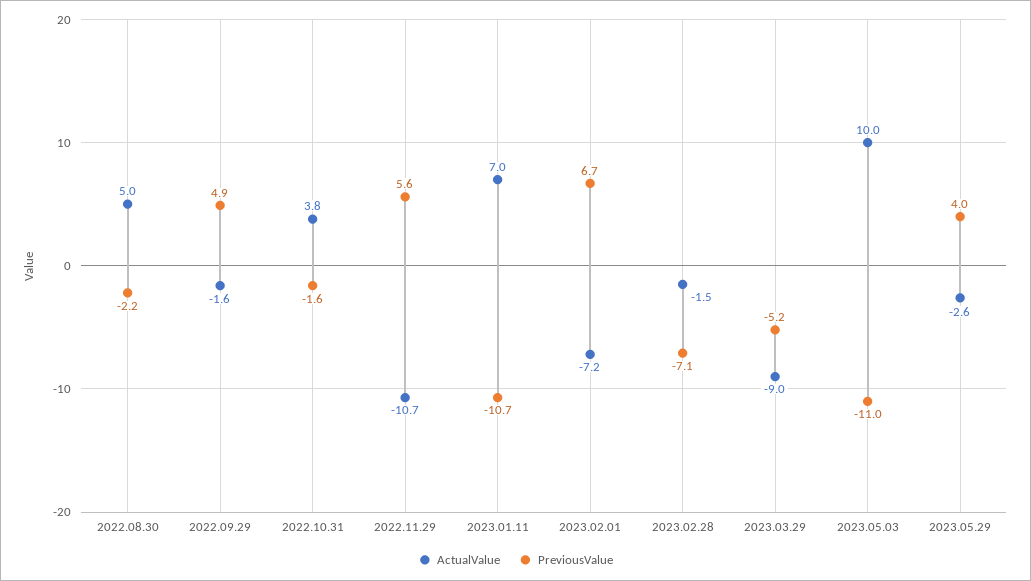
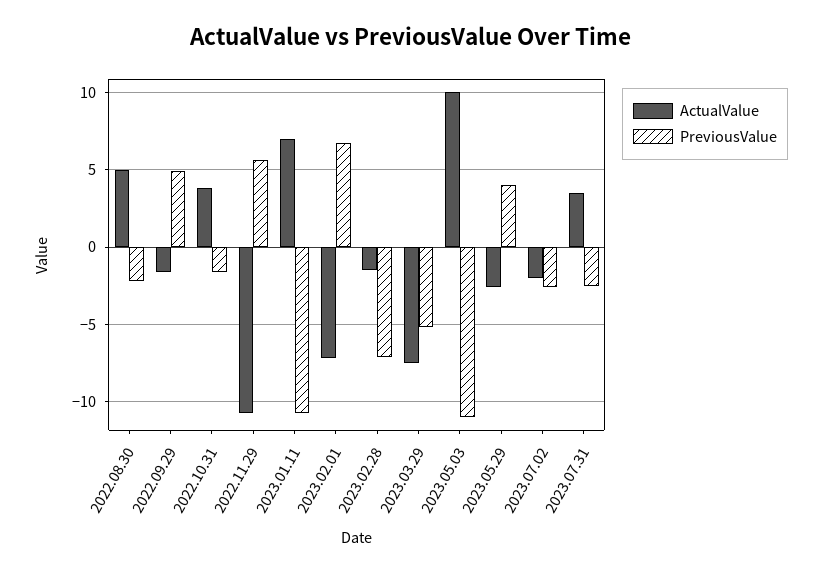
ActualValue, 2023.03.29: -9 -> -7.5
ActualValue, 2023.07.02: none -> -2
PreviousValue, 2023.07.02: none -> -2.5
ActualValue, 2023.07.31: none -> 3.5
PreviousValue, 2023.07.31: none -> -2.5

